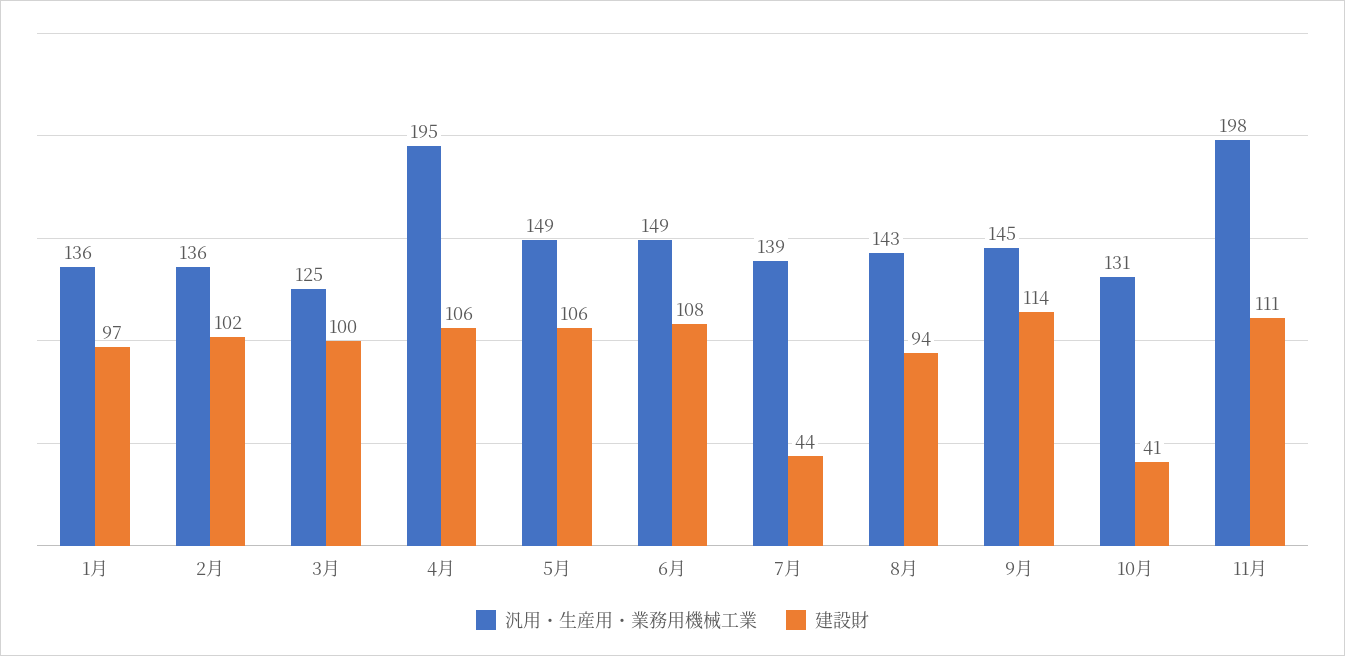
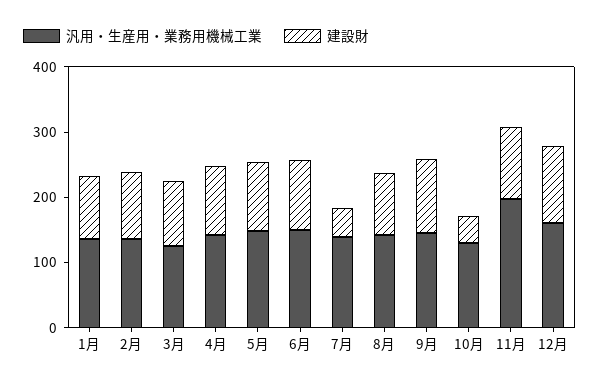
汎用・生産用・業務用機械工業, 4月: 195 -> 140
汎用・生産用・業務用機械工業, 12月: none -> 160
建設財, 12月: none -> 120

